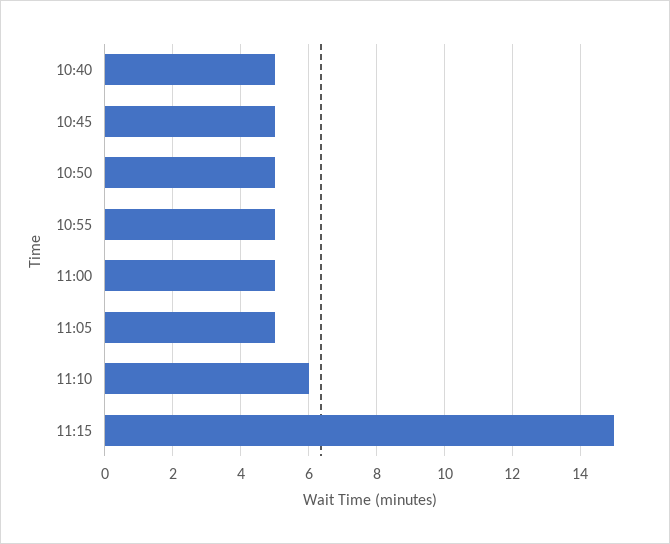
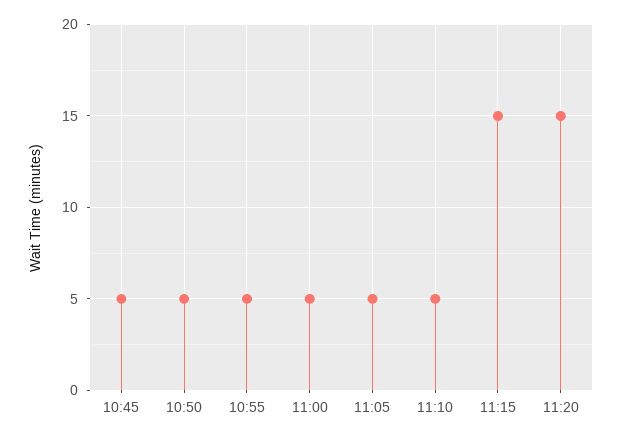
10:40: 5 -> none
11:10: 6 -> 5
11:20: none -> 15

